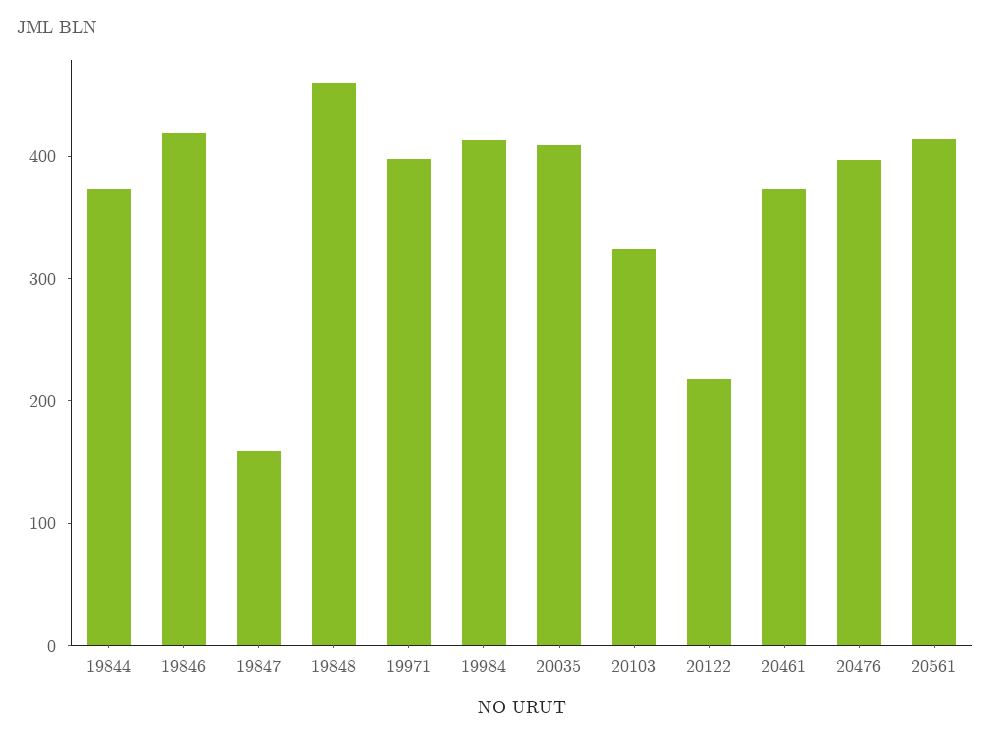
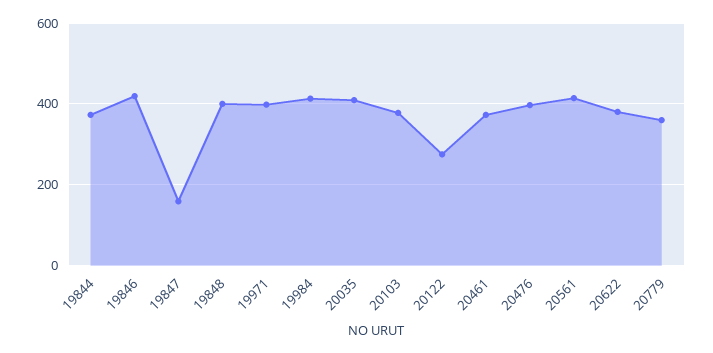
19848: 460 -> 400
20103: 320 -> 380
20122: 220 -> 280
20622: none -> 380
20779: none -> 360

